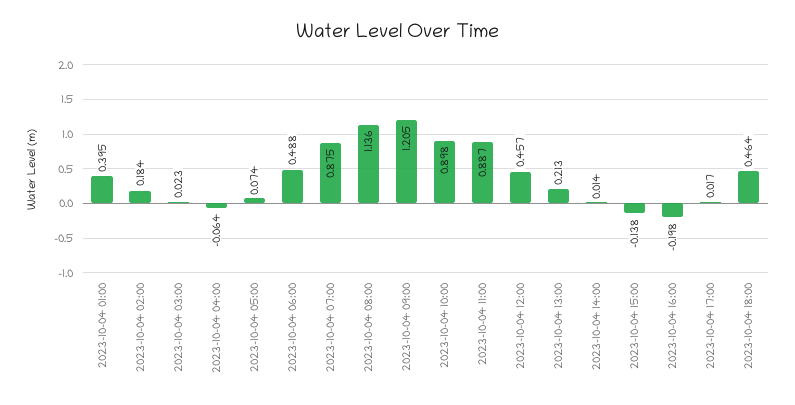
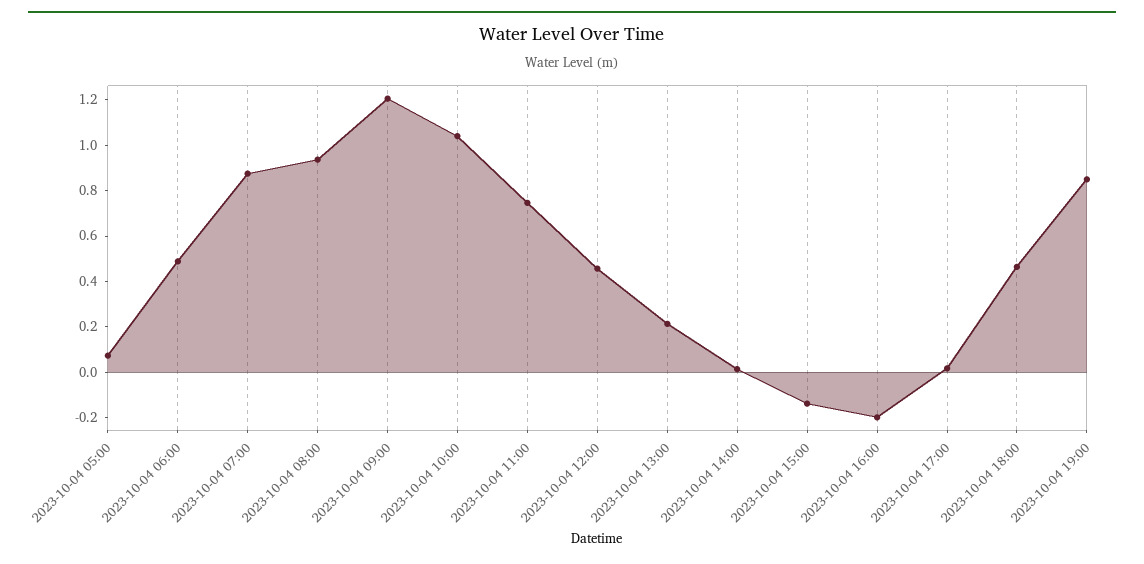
2023-10-04 01:00: 0.395 -> none
2023-10-04 02:00: 0.184 -> none
2023-10-04 03:00: 0.023 -> none
2023-10-04 04:00: -0.064 -> none
2023-10-04 08:00: 1.136 -> 0.95
2023-10-04 10:00: 0.898 -> 1.05
2023-10-04 11:00: 0.887 -> 0.75
2023-10-04 19:00: none -> 0.85

